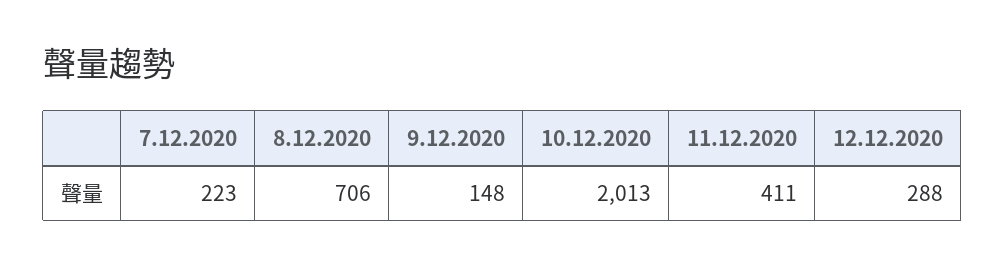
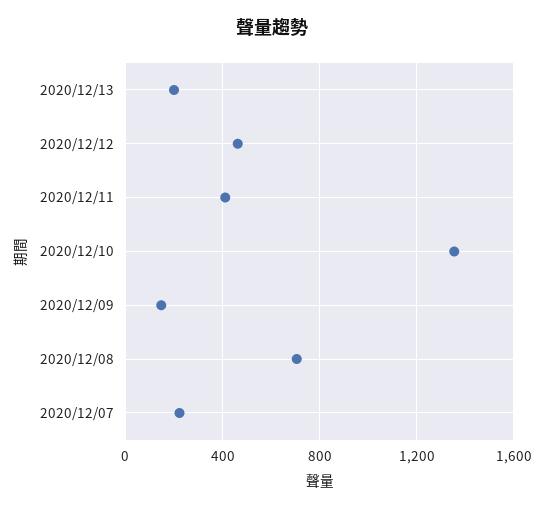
10.12.2020: 2013 -> 1350
12.12.2020: 288 -> 450
2020/12/13: none -> 200

